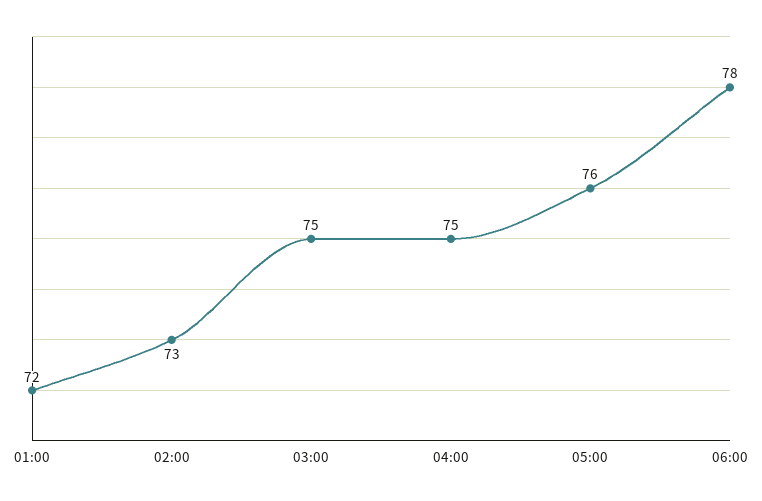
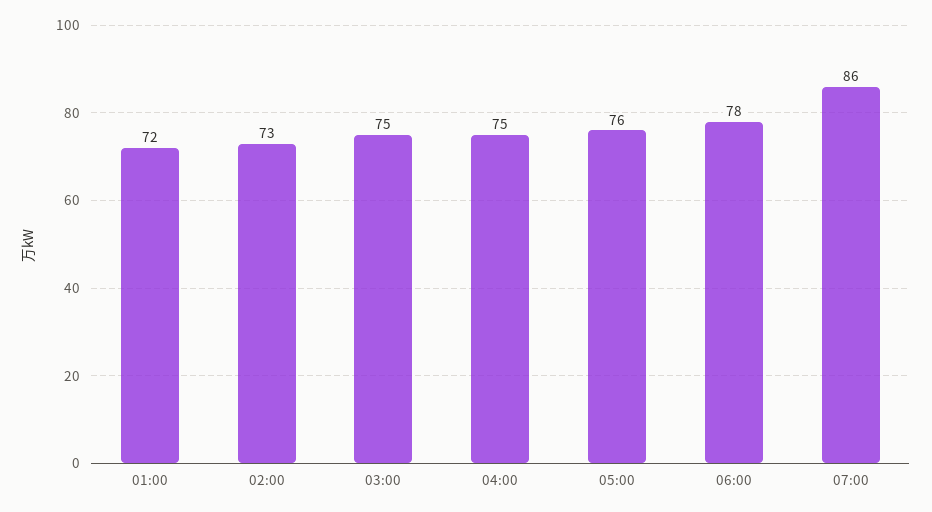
07:00: none -> 86

